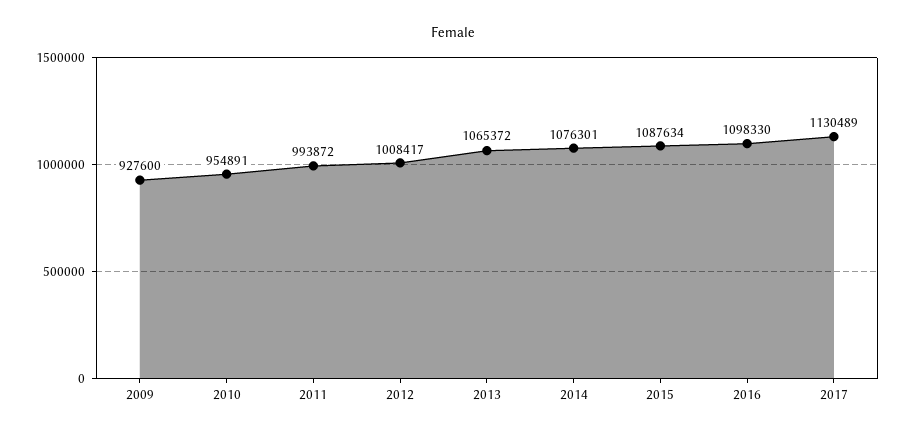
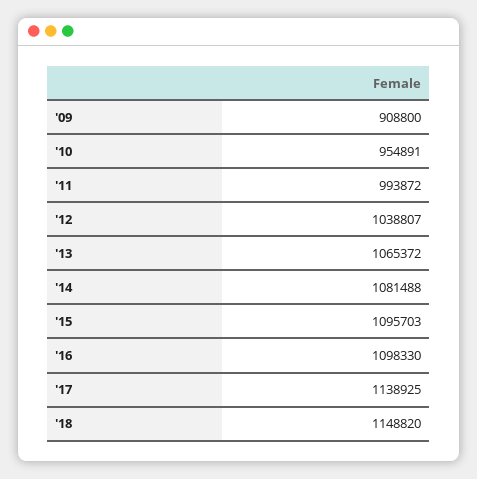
2009: 927600 -> 908800
2012: 1008417 -> 1038807
2014: 1076301 -> 1081488
2015: 1087634 -> 1095703
2017: 1130489 -> 1138925
'18: none -> 1148820

